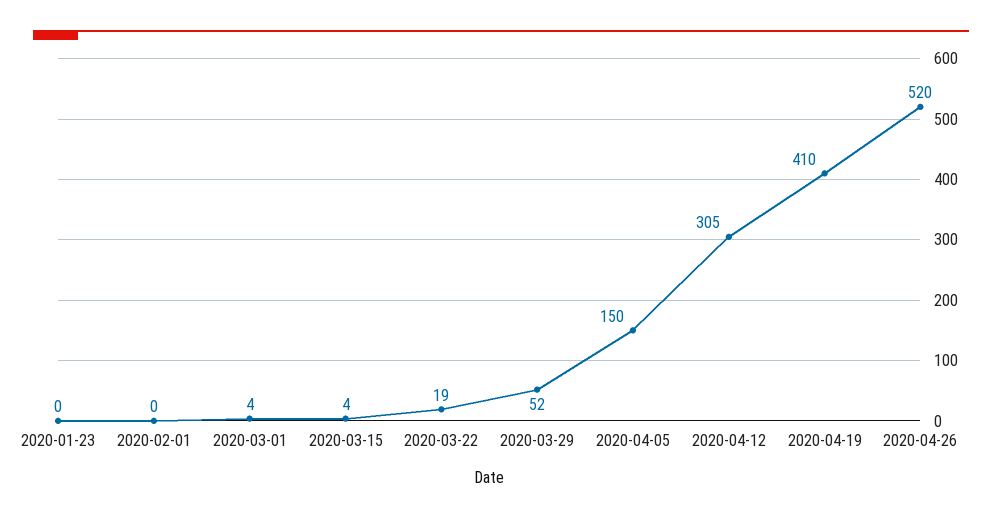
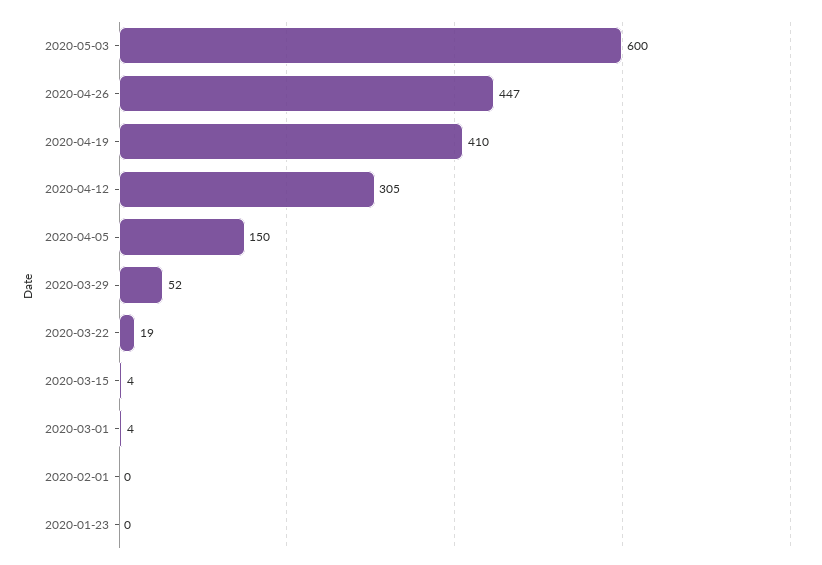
2020-04-26: 520 -> 447
2020-05-03: none -> 600

